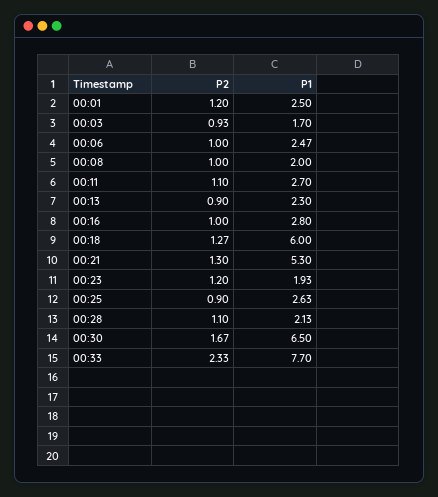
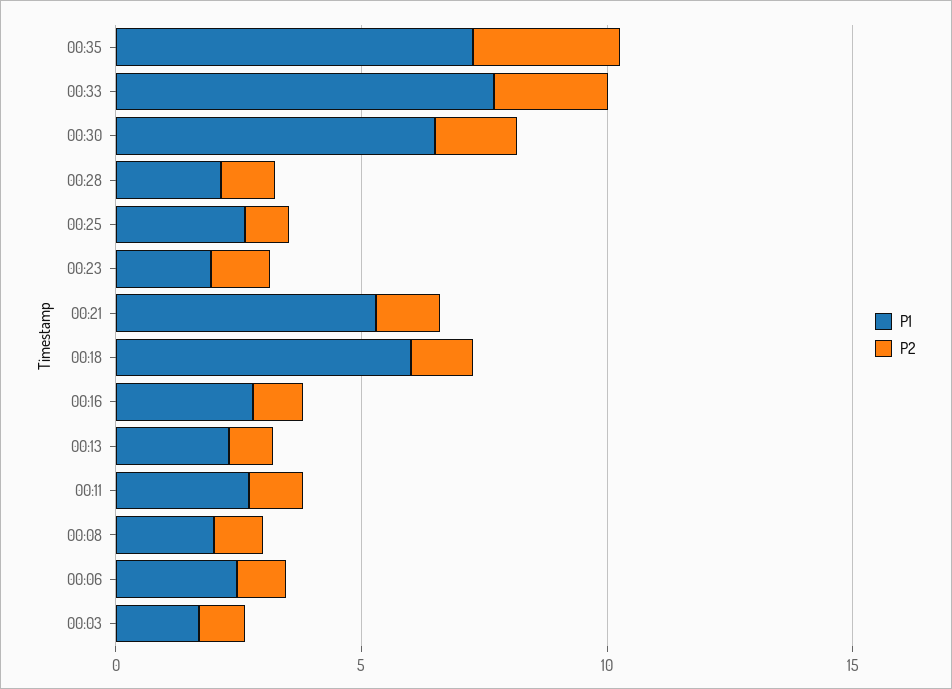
P2, 00:01: 1.2 -> none
P1, 00:01: 2.5 -> none
P1, 00:35: none -> 7
P2, 00:35: none -> 3

